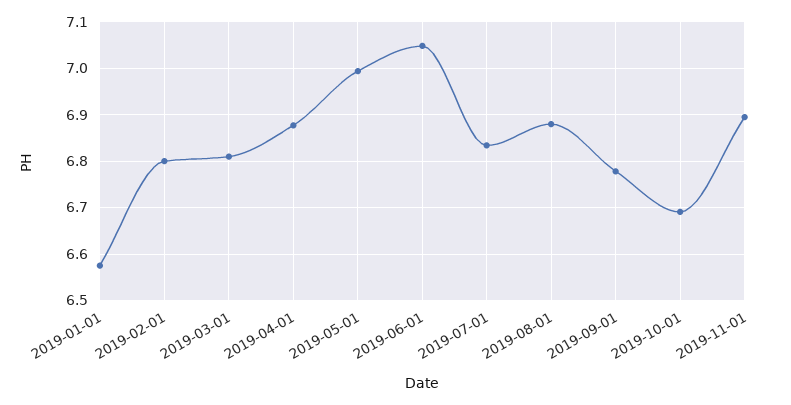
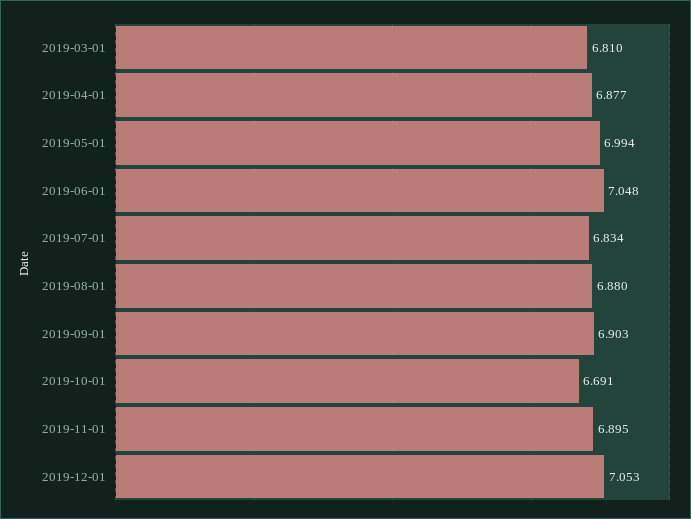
2019-01-01: 6.58 -> none
2019-02-01: 6.8 -> none
2019-09-01: 6.78 -> 6.903
2019-12-01: none -> 7.053

